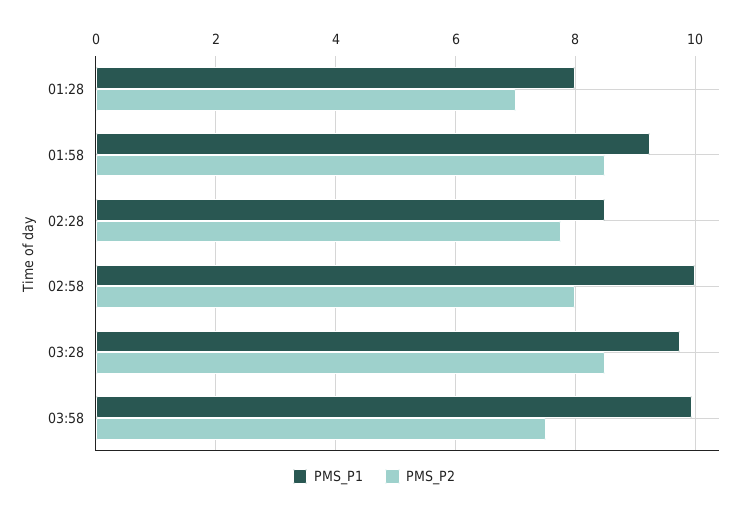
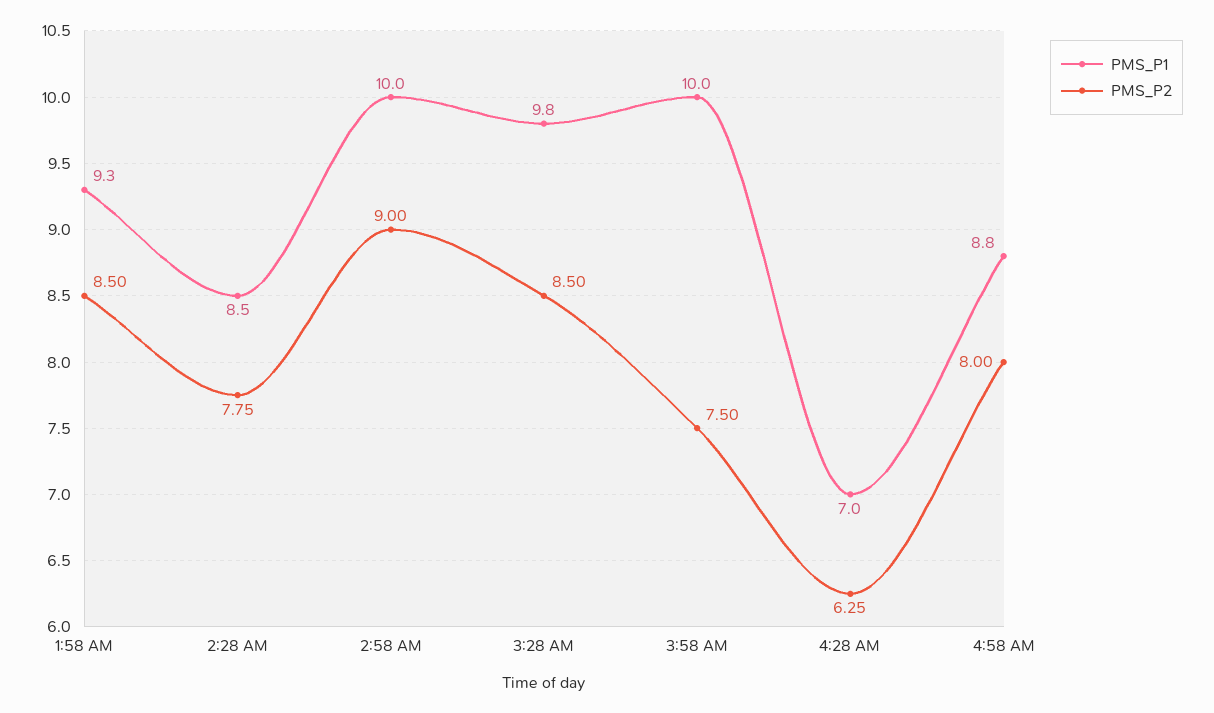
PMS_P1, 01:28: 8 -> none
PMS_P2, 01:28: 7 -> none
PMS_P2, 02:58: 8 -> 9
PMS_P1, 4:28 AM: none -> 7
PMS_P2, 4:28 AM: none -> 6.25
PMS_P1, 4:58 AM: none -> 8.8
PMS_P2, 4:58 AM: none -> 8

